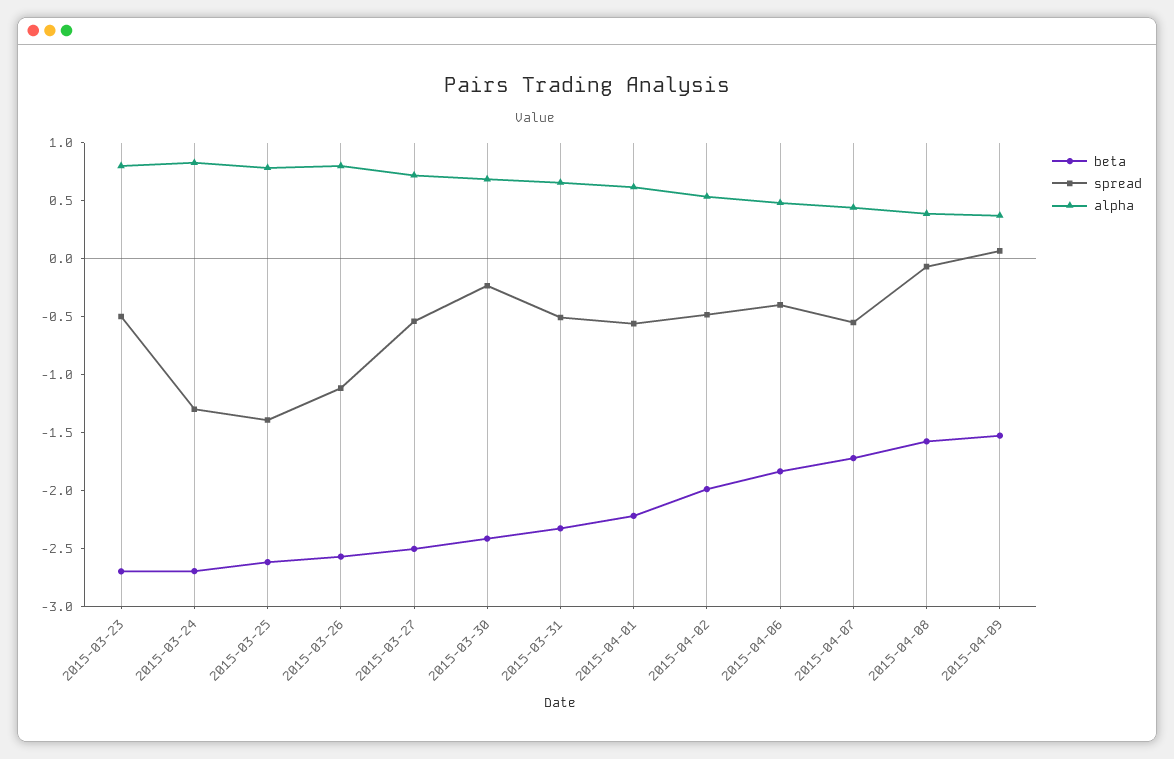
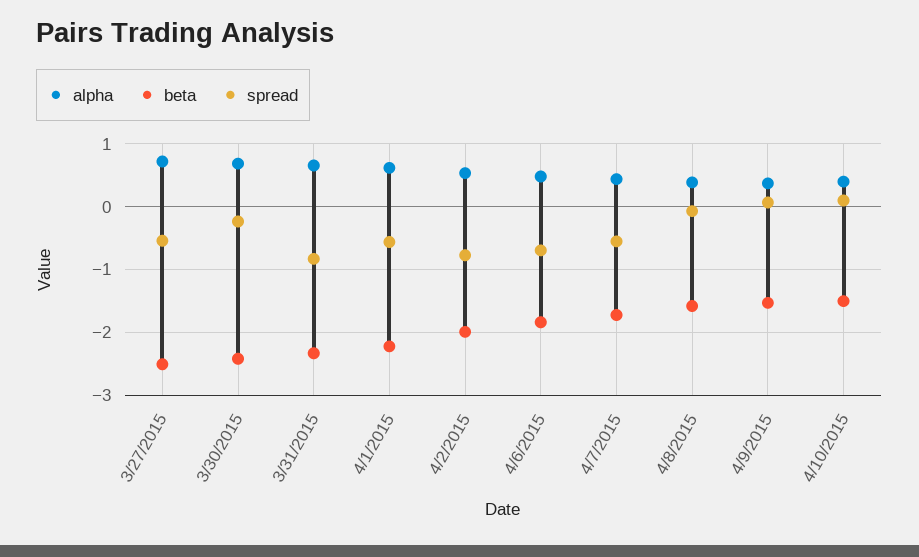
beta, 2015-03-23: -2.7 -> none
spread, 2015-03-23: -0.5 -> none
alpha, 2015-03-23: 0.8 -> none
beta, 2015-03-24: -2.7 -> none
spread, 2015-03-24: -1.3 -> none
alpha, 2015-03-24: 0.8 -> none
beta, 2015-03-25: -2.6 -> none
spread, 2015-03-25: -1.4 -> none
alpha, 2015-03-25: 0.8 -> none
beta, 2015-03-26: -2.6 -> none
spread, 2015-03-26: -1.1 -> none
alpha, 2015-03-26: 0.8 -> none
spread, 2015-03-31: -0.5 -> -0.8
spread, 2015-04-02: -0.5 -> -0.8
spread, 2015-04-06: -0.4 -> -0.7
alpha, 4/10/2015: none -> 0.4
beta, 4/10/2015: none -> -1.5
spread, 4/10/2015: none -> 0.1

